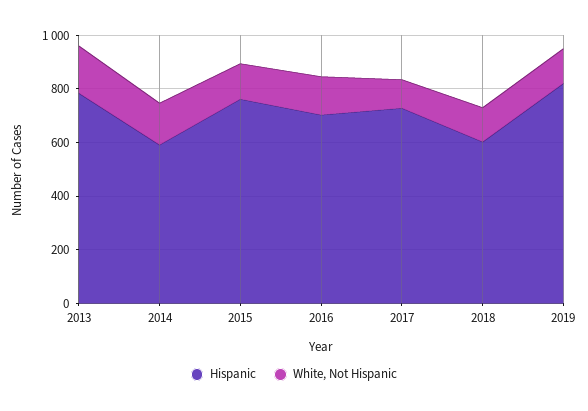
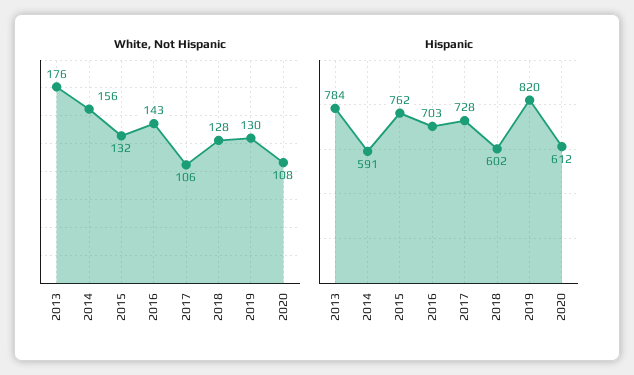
White, Not Hispanic, 2020: none -> 108
Hispanic, 2020: none -> 612

